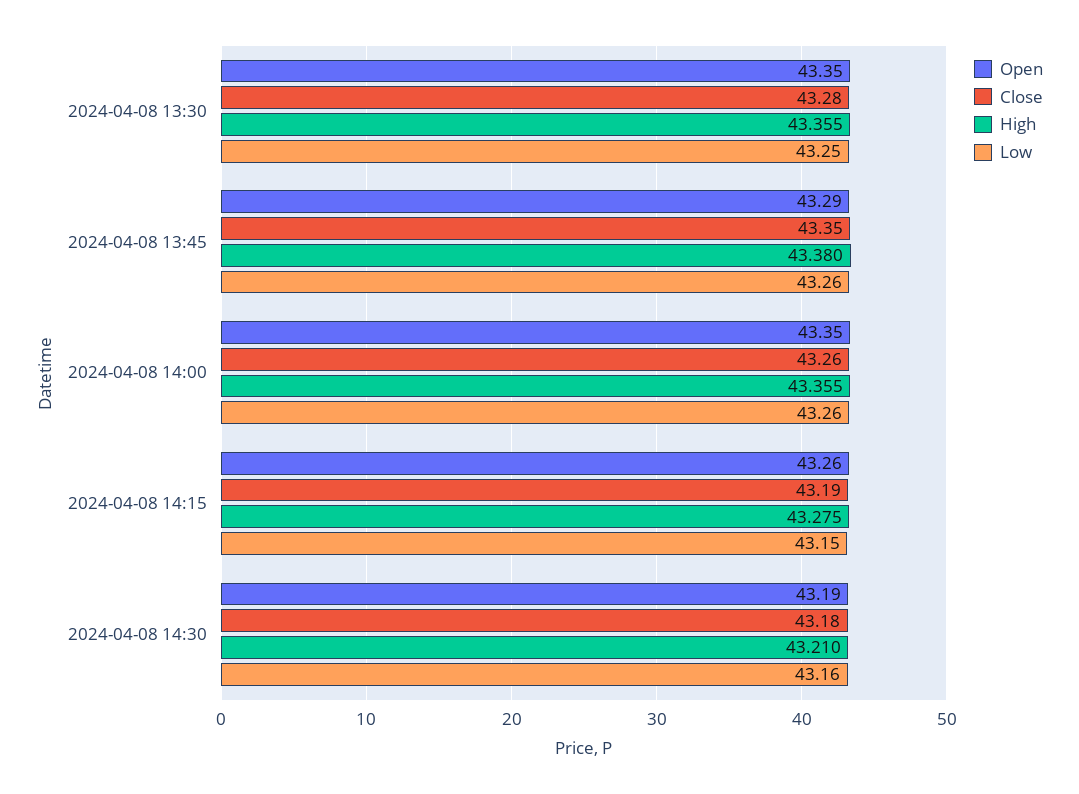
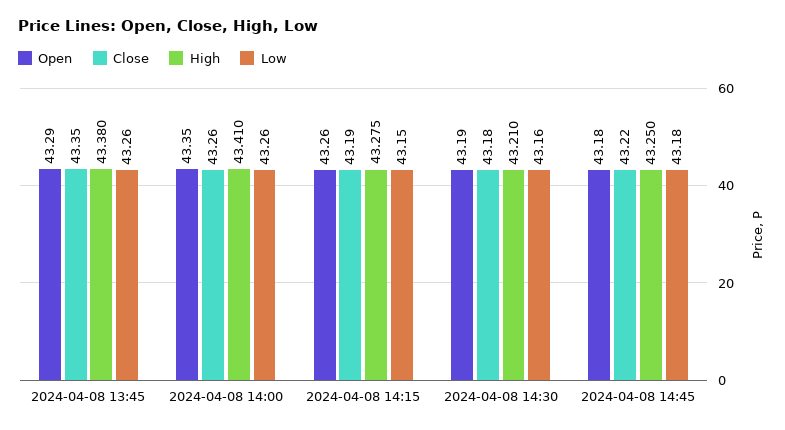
Open, 2024-04-08 13:30: 43.35 -> none
Close, 2024-04-08 13:30: 43.28 -> none
High, 2024-04-08 13:30: 43.355 -> none
Low, 2024-04-08 13:30: 43.25 -> none
High, 2024-04-08 14:00: 43.355 -> 43.41
Open, 2024-04-08 14:45: none -> 43.18
Close, 2024-04-08 14:45: none -> 43.22
High, 2024-04-08 14:45: none -> 43.25
Low, 2024-04-08 14:45: none -> 43.18

